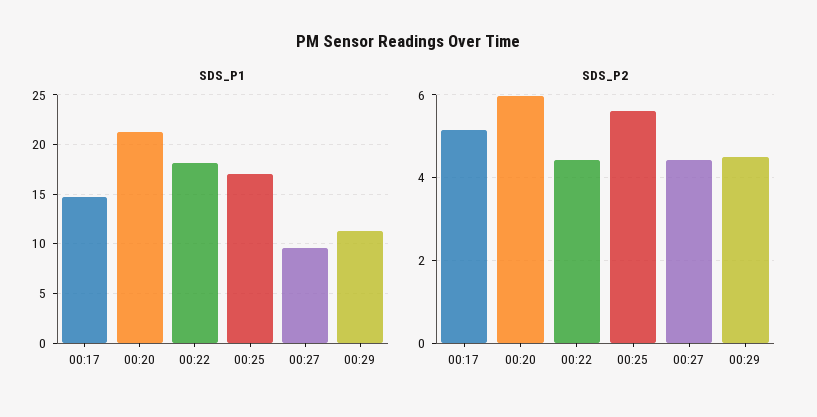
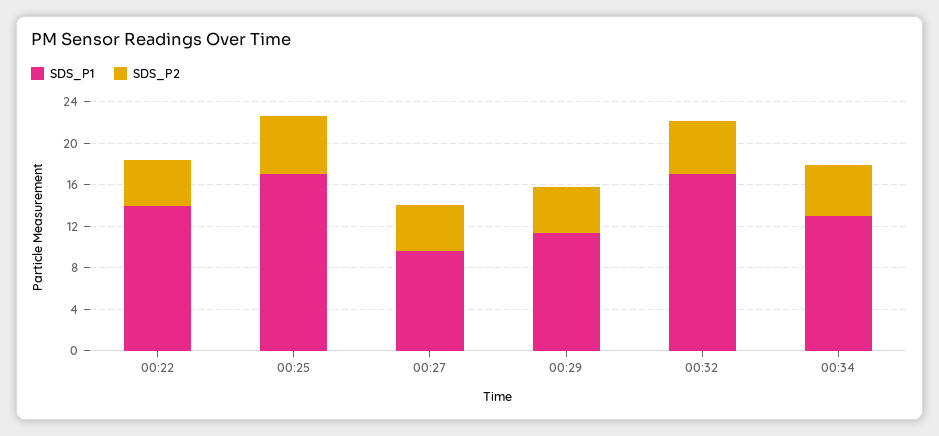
SDS_P1, 00:17: 15 -> none
SDS_P1, 00:20: 21 -> none
SDS_P1, 00:22: 18 -> 14
SDS_P2, 00:17: 5.2 -> none
SDS_P2, 00:20: 6 -> none
SDS_P1, 00:32: none -> 17
SDS_P2, 00:32: none -> 5
SDS_P1, 00:34: none -> 13
SDS_P2, 00:34: none -> 5

